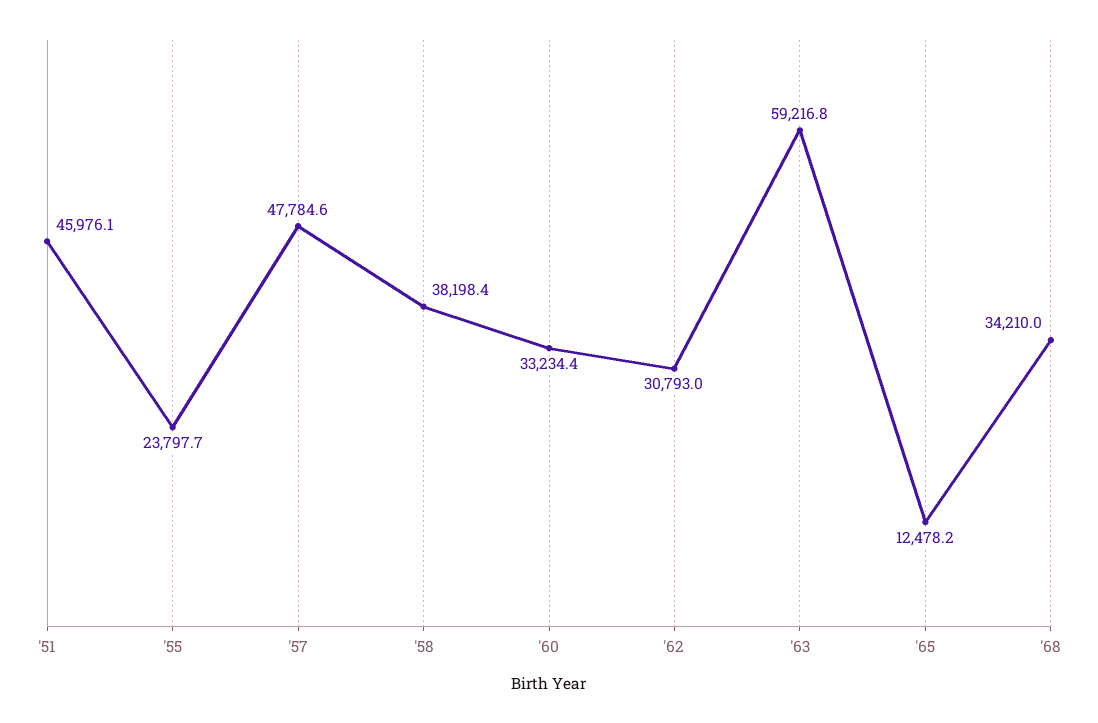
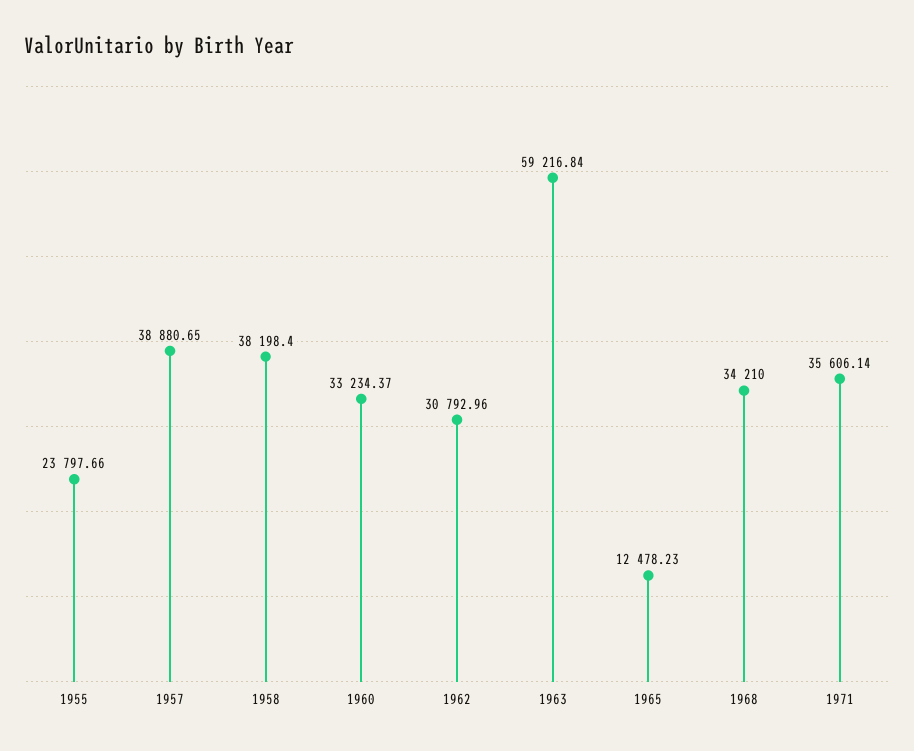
'51: 45976.1 -> none
'57: 47784.6 -> 38880.65
1971: none -> 35606.14

